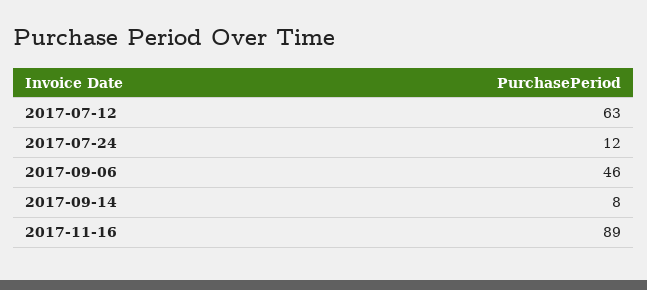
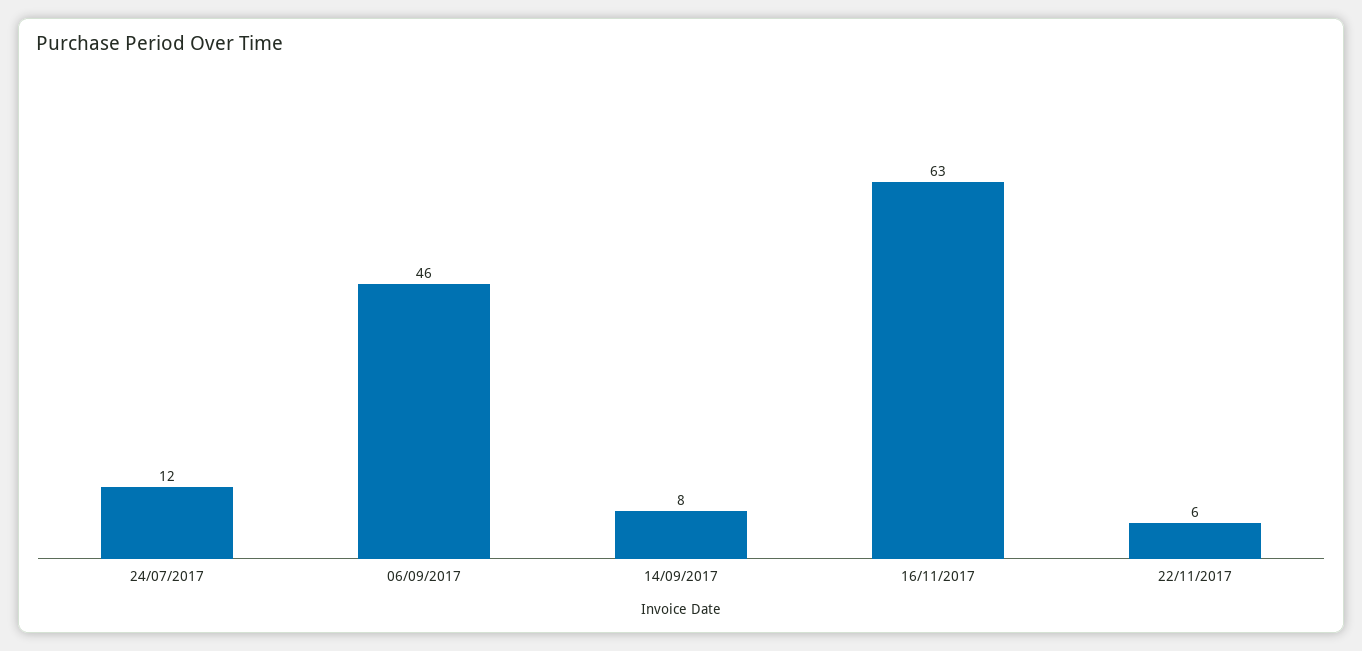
2017-07-12: 63 -> none
2017-11-16: 89 -> 63
22/11/2017: none -> 6

